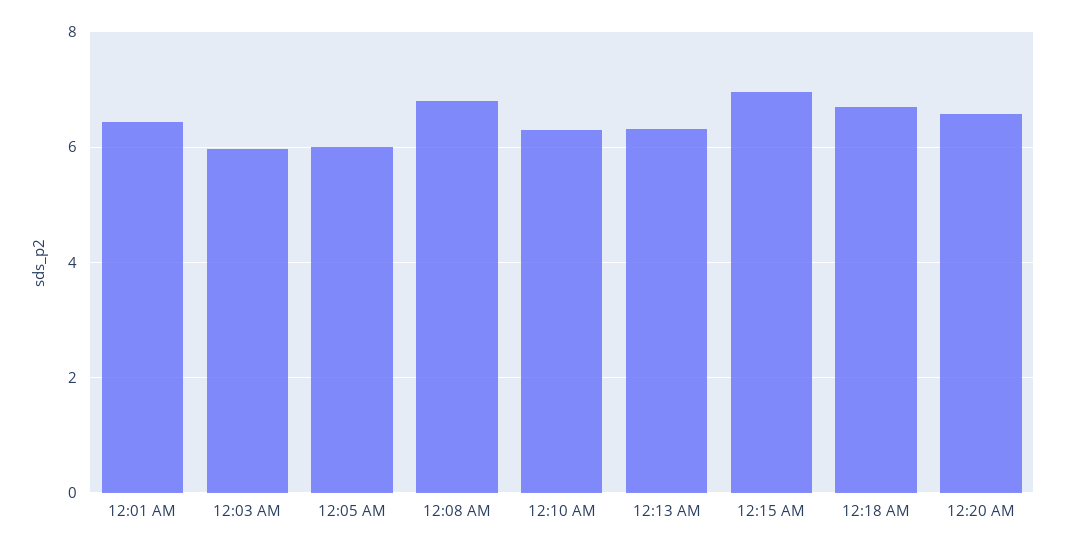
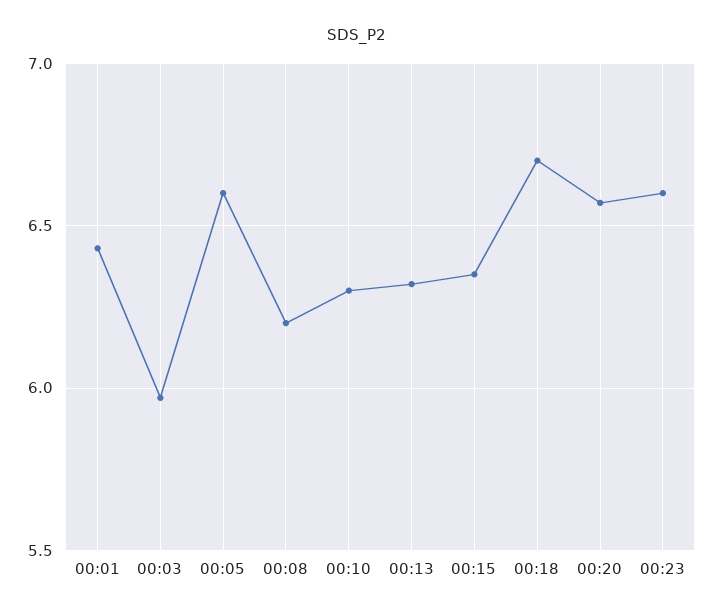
12:05 AM: 6 -> 6.6
12:08 AM: 6.8 -> 6.2
12:15 AM: 7 -> 6.35
00:23: none -> 6.6

